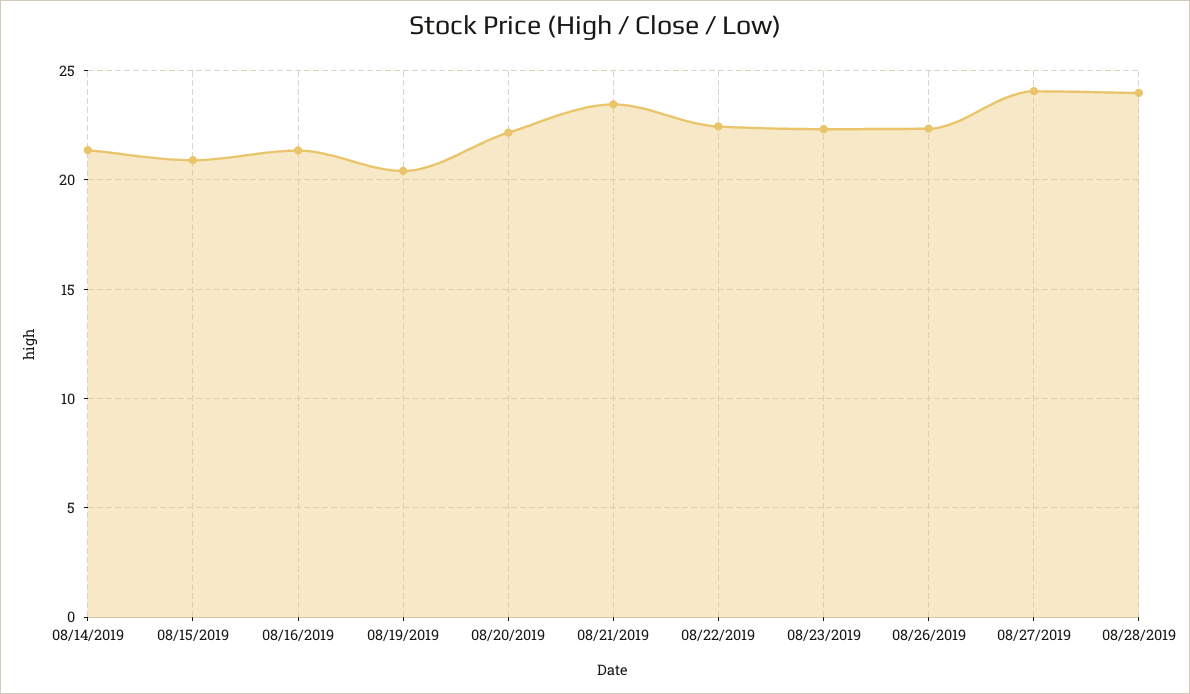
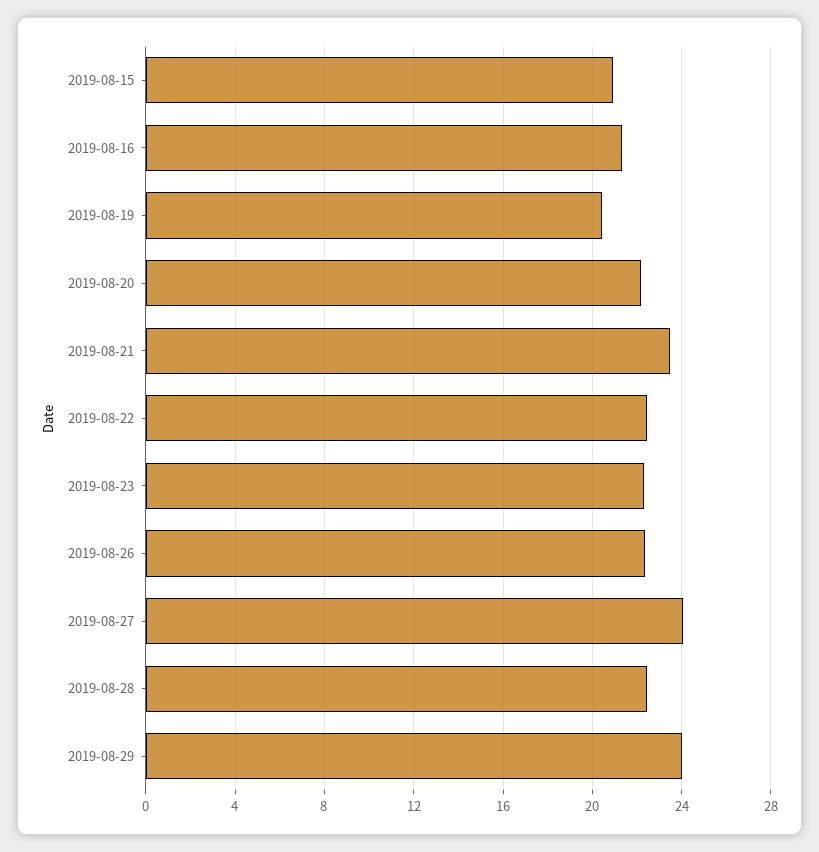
08/14/2019: 21.5 -> none
08/28/2019: 24 -> 22.5
2019-08-29: none -> 24

